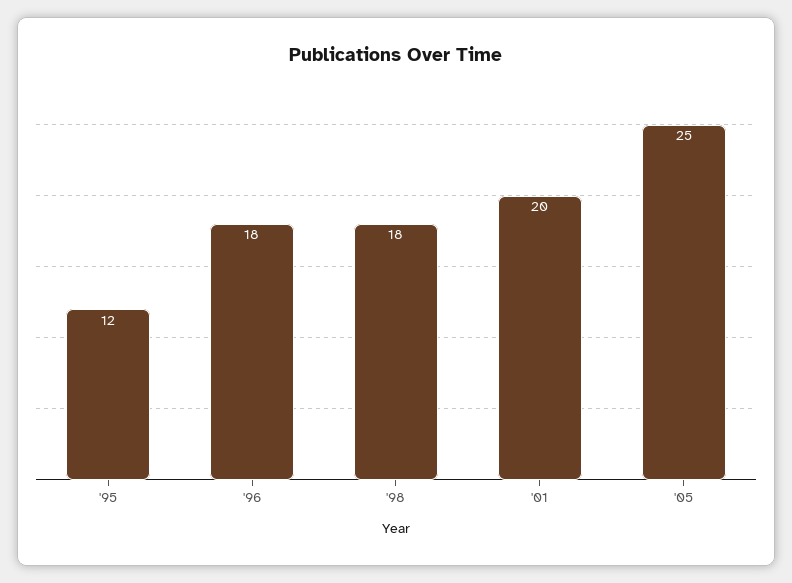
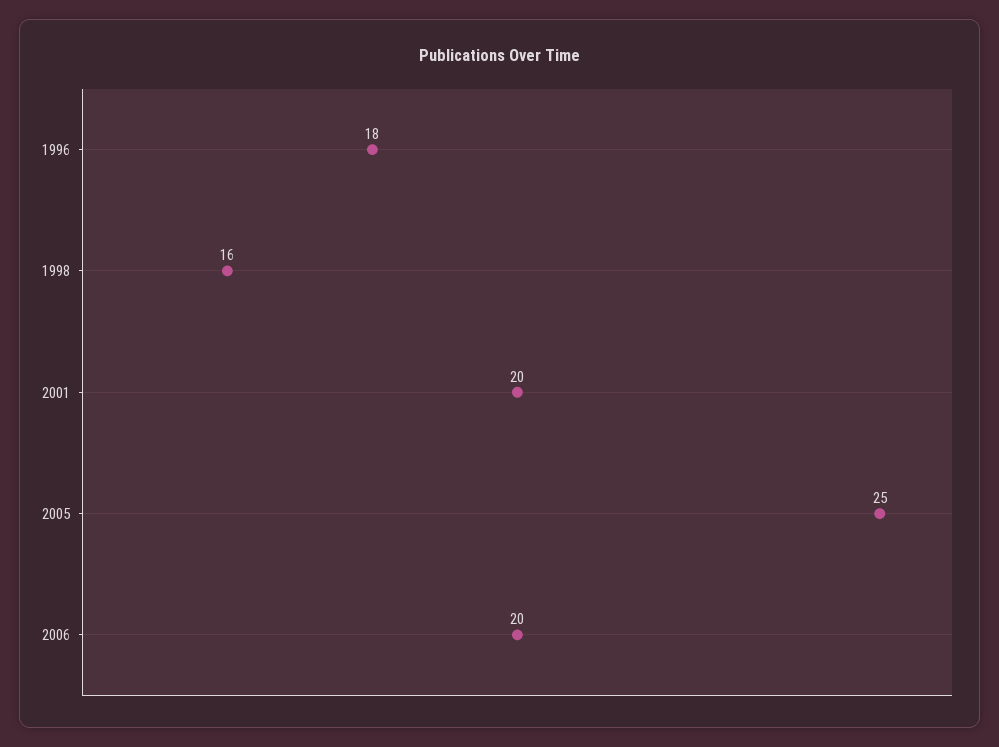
'95: 12 -> none
'98: 18 -> 16
2006: none -> 20

